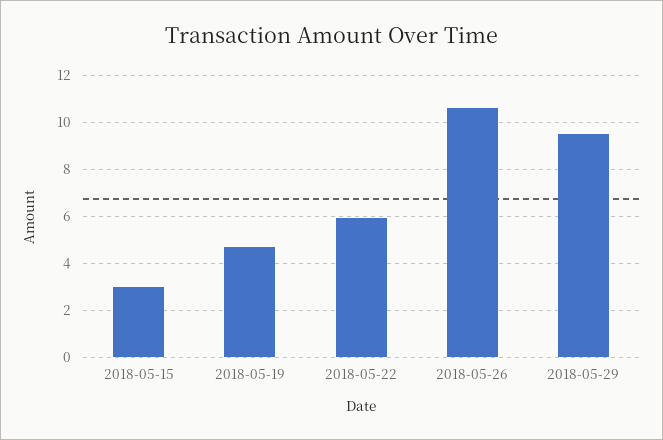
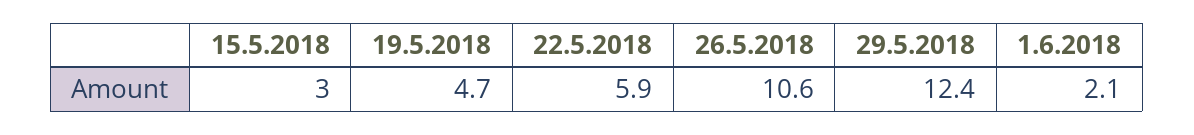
2018-05-29: 9.5 -> 12.4
1.6.2018: none -> 2.1

